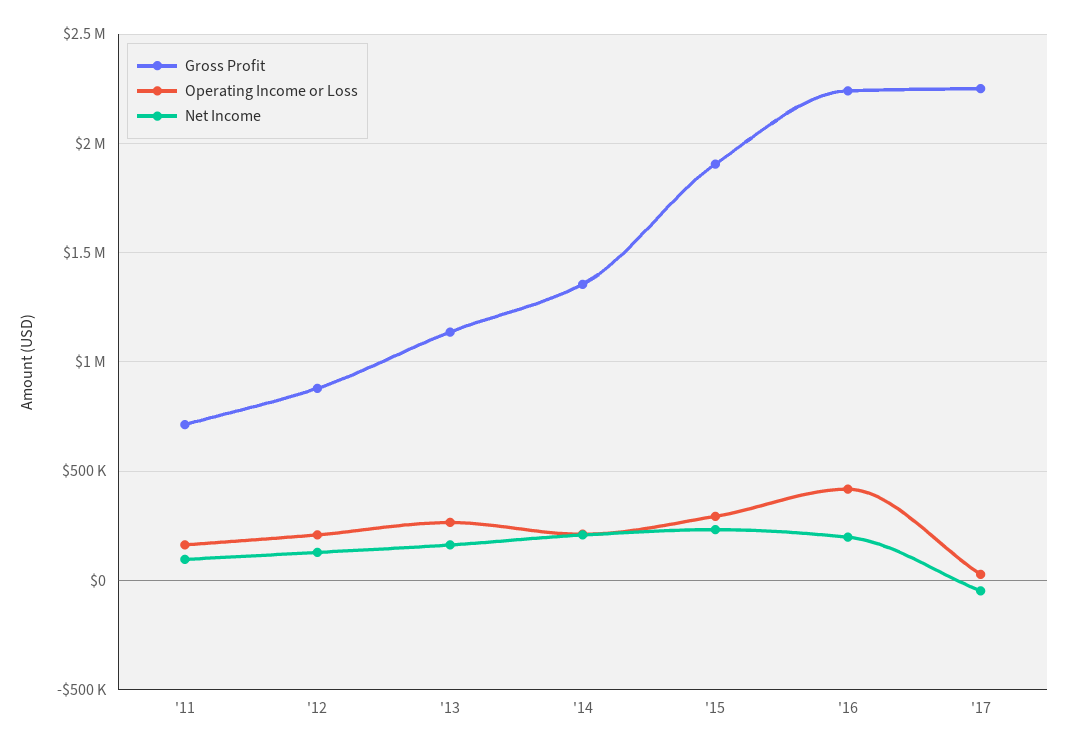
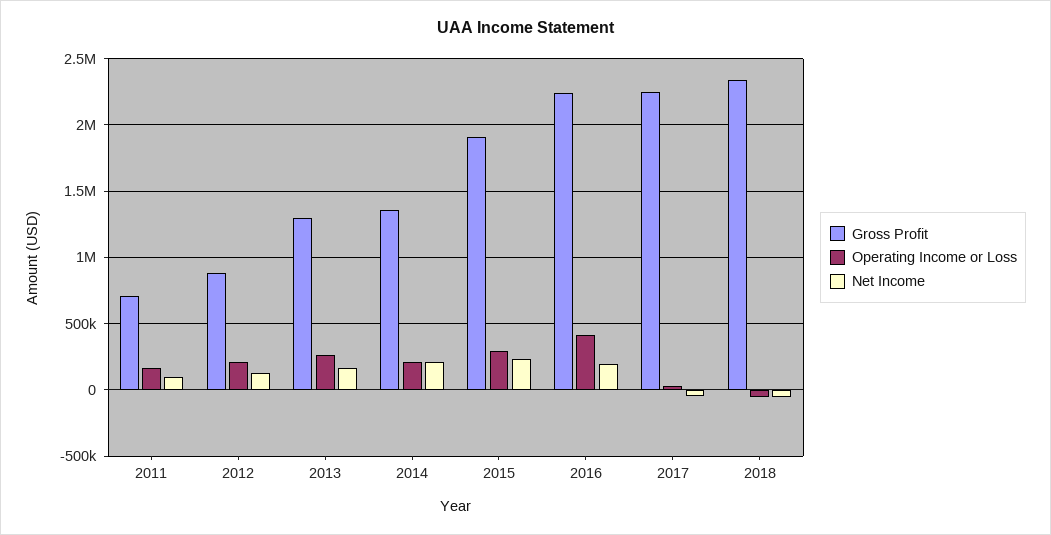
Gross Profit, '13: 1150000 -> 1300000
Gross Profit, 2018: none -> 2350000
Operating Income or Loss, 2018: none -> -50000
Net Income, 2018: none -> -50000

